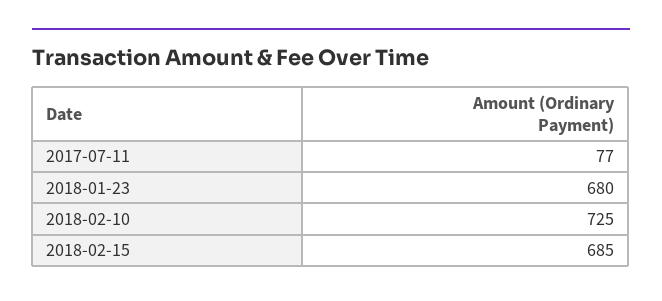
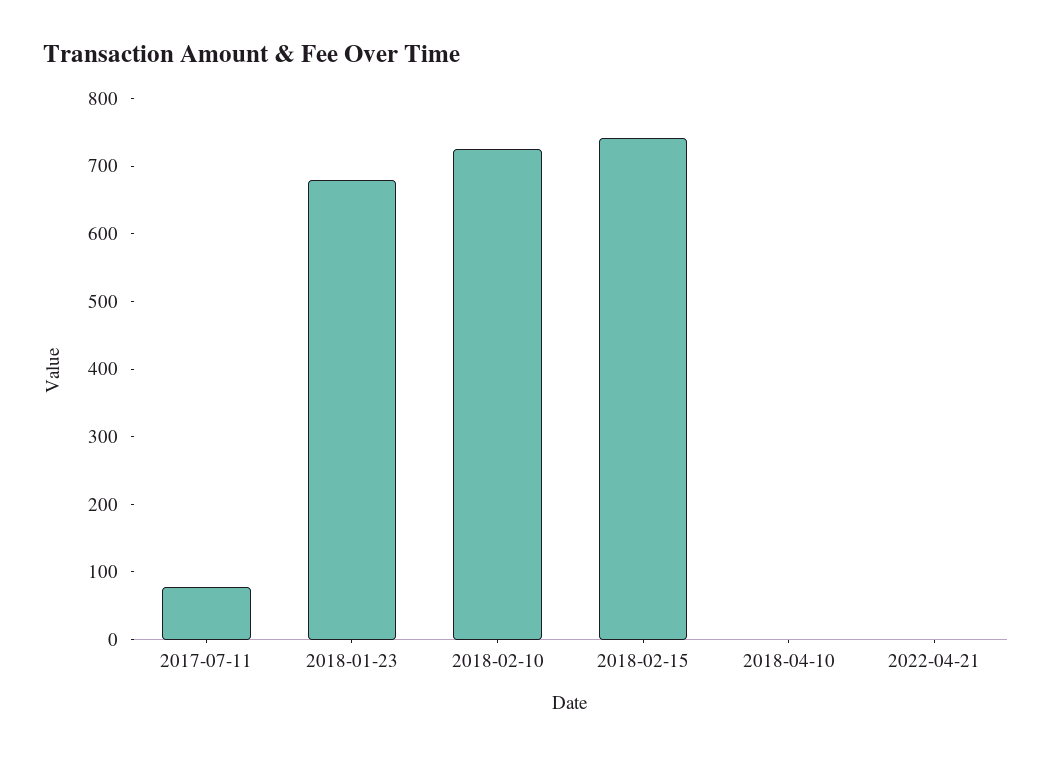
2018-02-15: 685 -> 740
2018-04-10: none -> 0
2022-04-21: none -> 0

